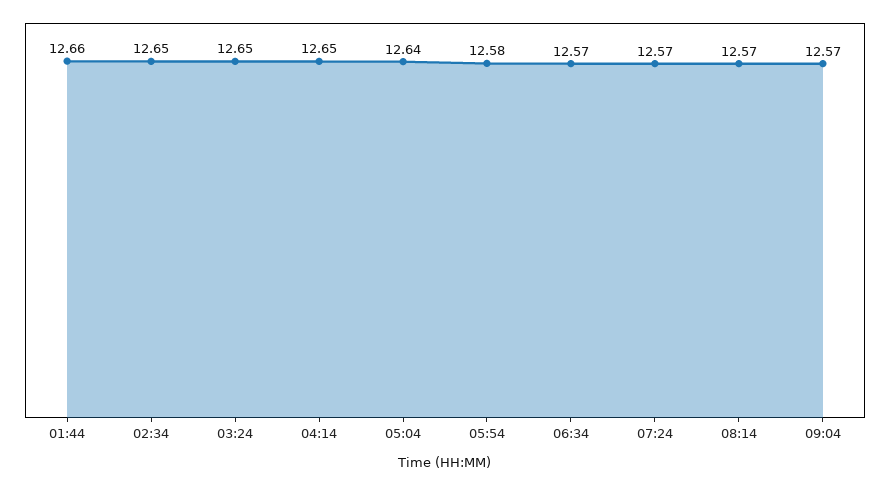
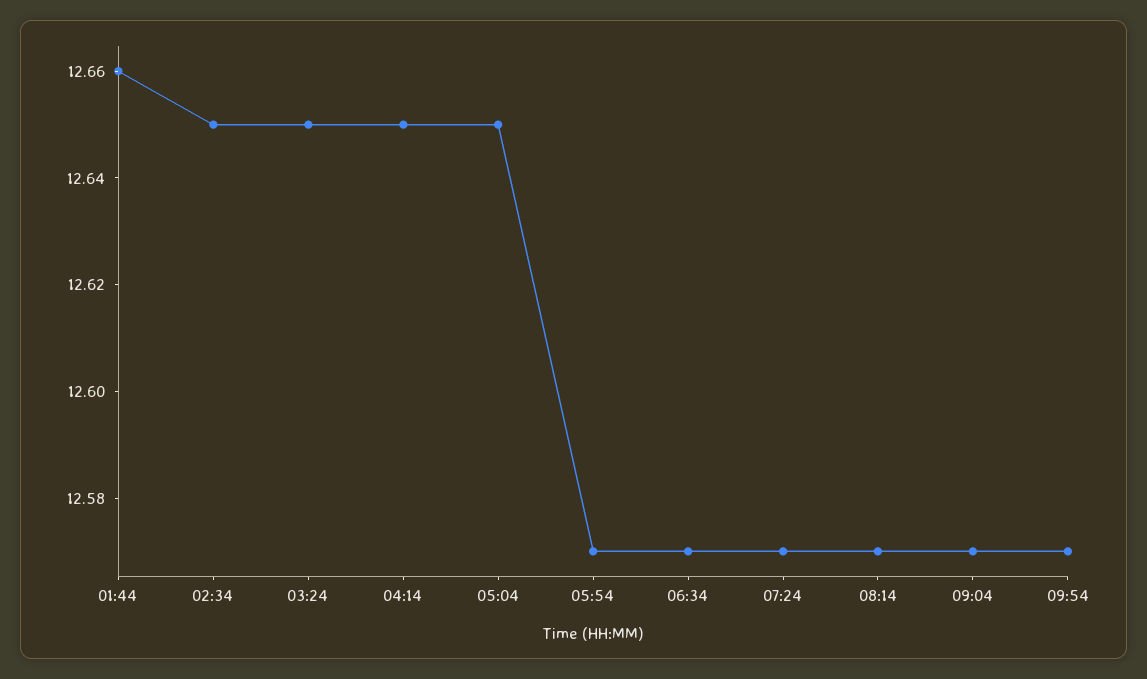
05:04: 12.64 -> 12.65
05:54: 12.58 -> 12.57
09:54: none -> 12.57

